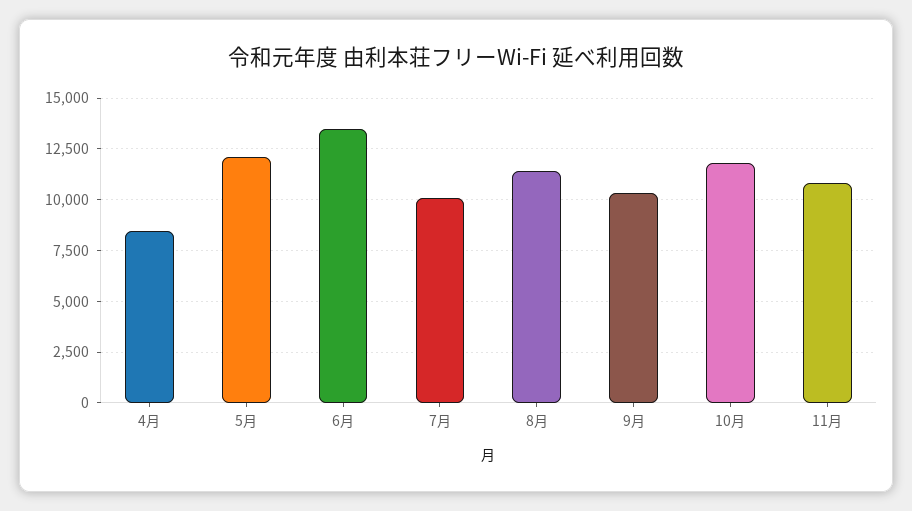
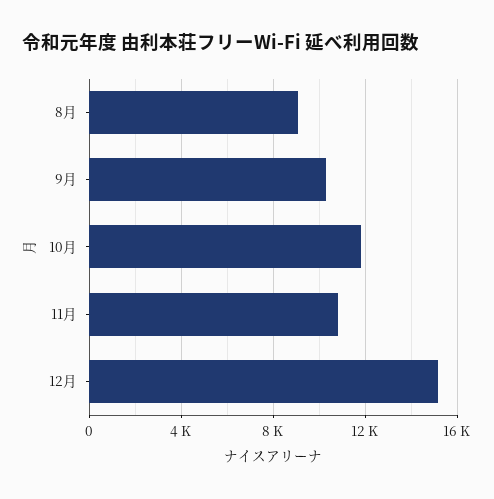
4月: 8500 -> none
5月: 12000 -> none
6月: 13500 -> none
7月: 10000 -> none
8月: 11500 -> 9000
12月: none -> 15000

